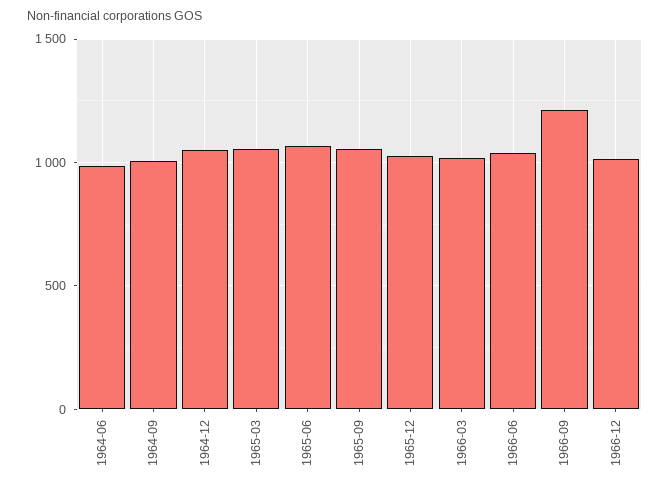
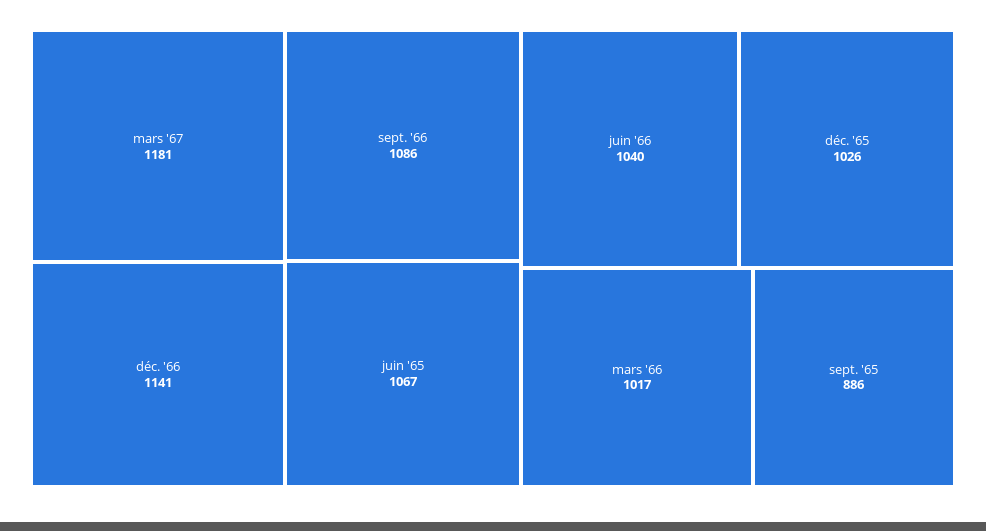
1964-06: 1000 -> none
1964-09: 1000 -> none
1964-12: 1050 -> none
1965-03: 1050 -> none
1965-09: 1050 -> 886
1966-09: 1200 -> 1086
1966-12: 1000 -> 1141
mars '67: none -> 1181

